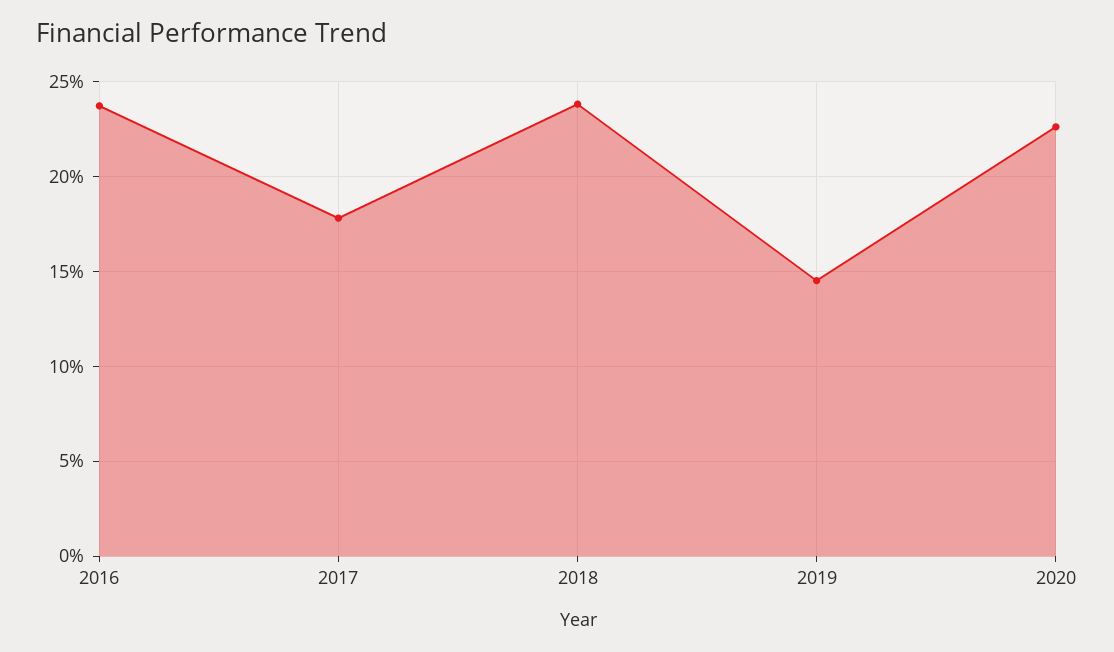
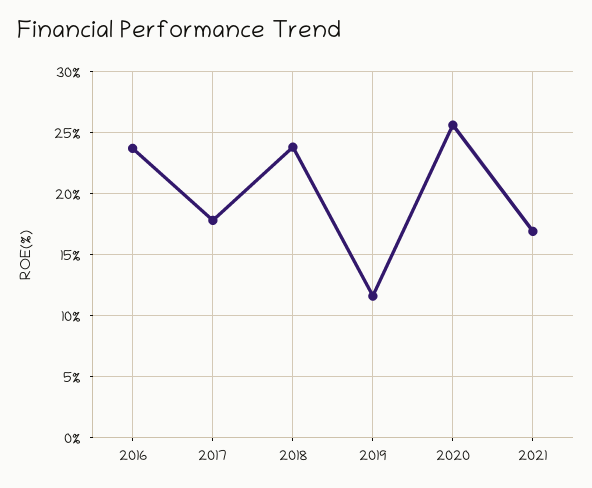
2019: 14.5 -> 11.5
2020: 22.5 -> 25.5
2021: none -> 17

